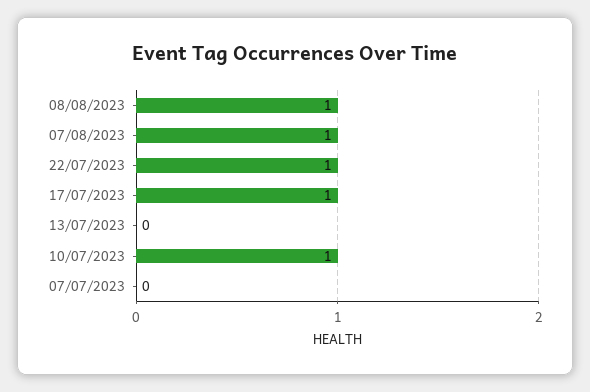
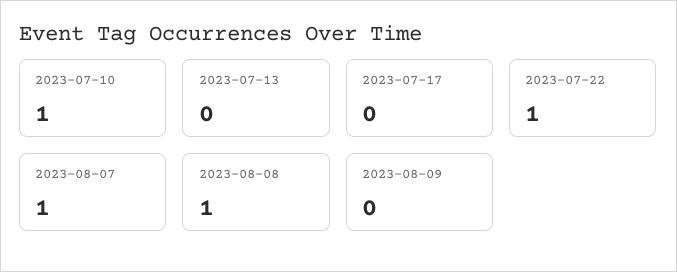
17/07/2023: 1 -> 0
07/07/2023: 0 -> none
2023-08-09: none -> 0

